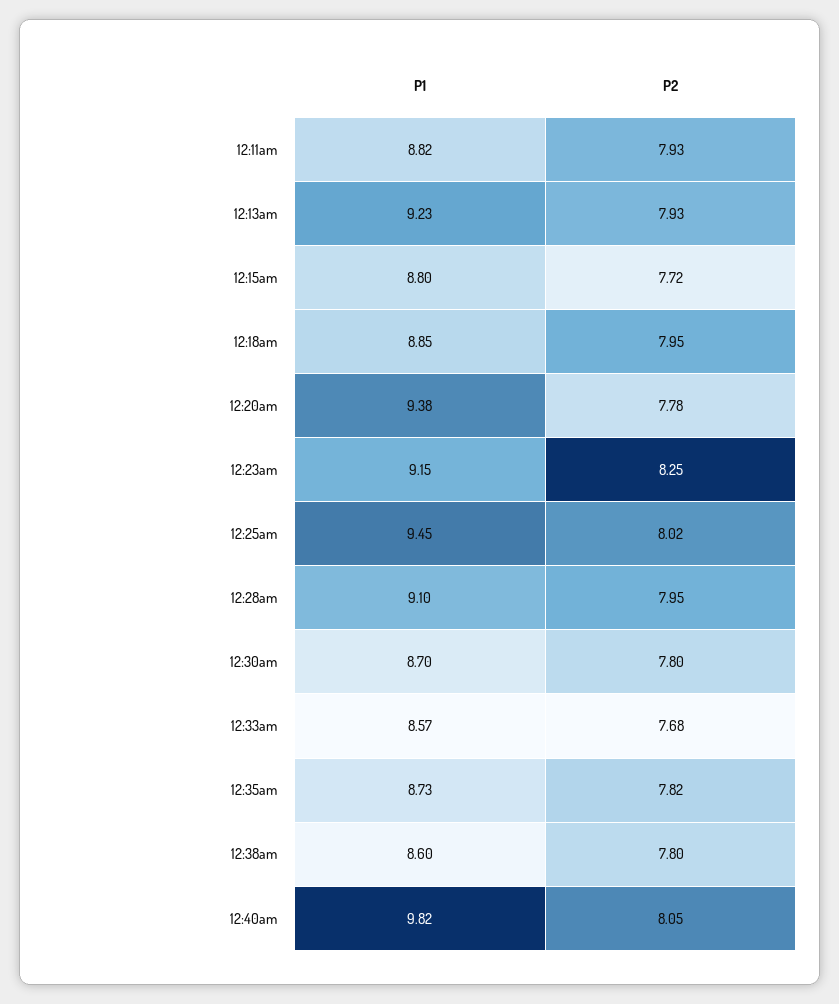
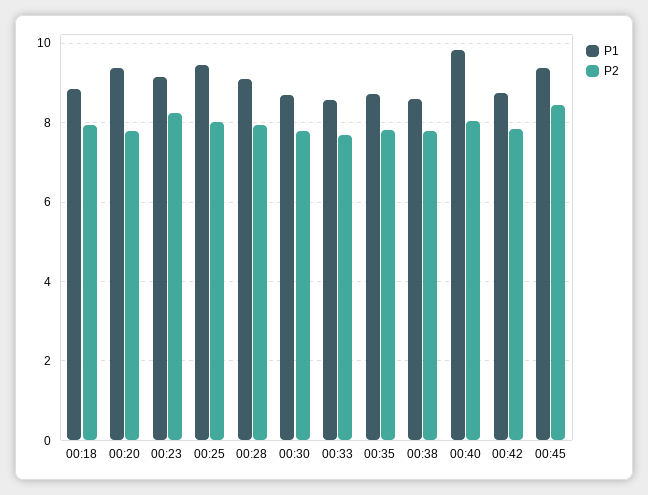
P1, 12:11am: 8.82 -> none
P2, 12:11am: 7.93 -> none
P1, 12:13am: 9.23 -> none
P2, 12:13am: 7.93 -> none
P1, 12:15am: 8.8 -> none
P2, 12:15am: 7.72 -> none
P1, 00:42: none -> 8.8
P2, 00:42: none -> 7.8
P1, 00:45: none -> 9.4
P2, 00:45: none -> 8.4

